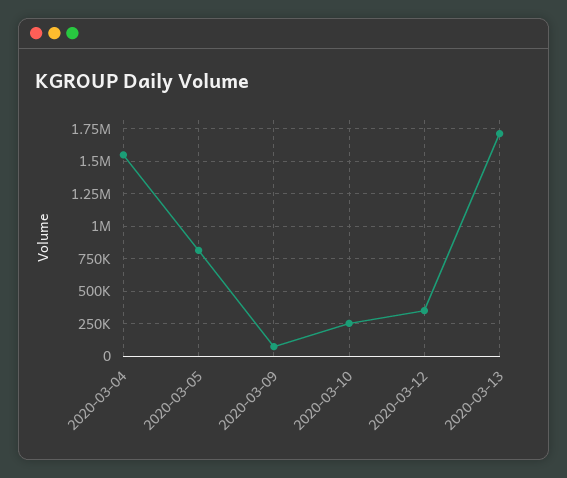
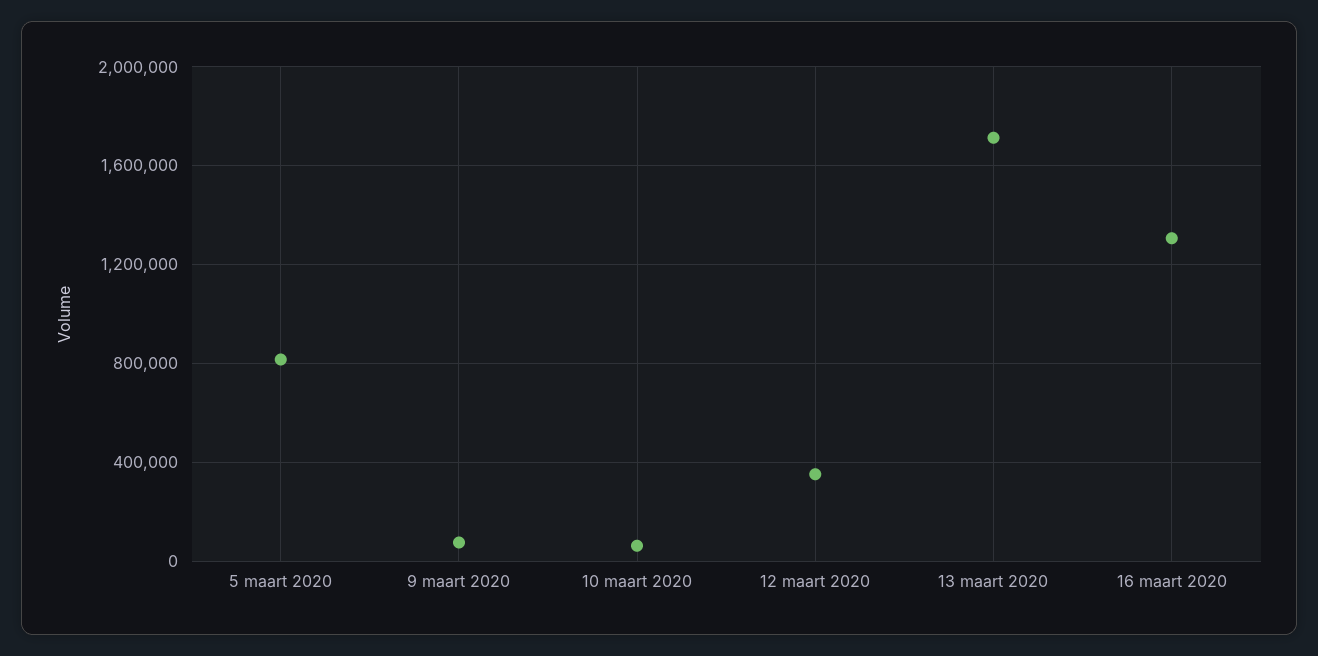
2020-03-04: 1550000 -> none
2020-03-10: 250000 -> 50000
16 maart 2020: none -> 1300000

